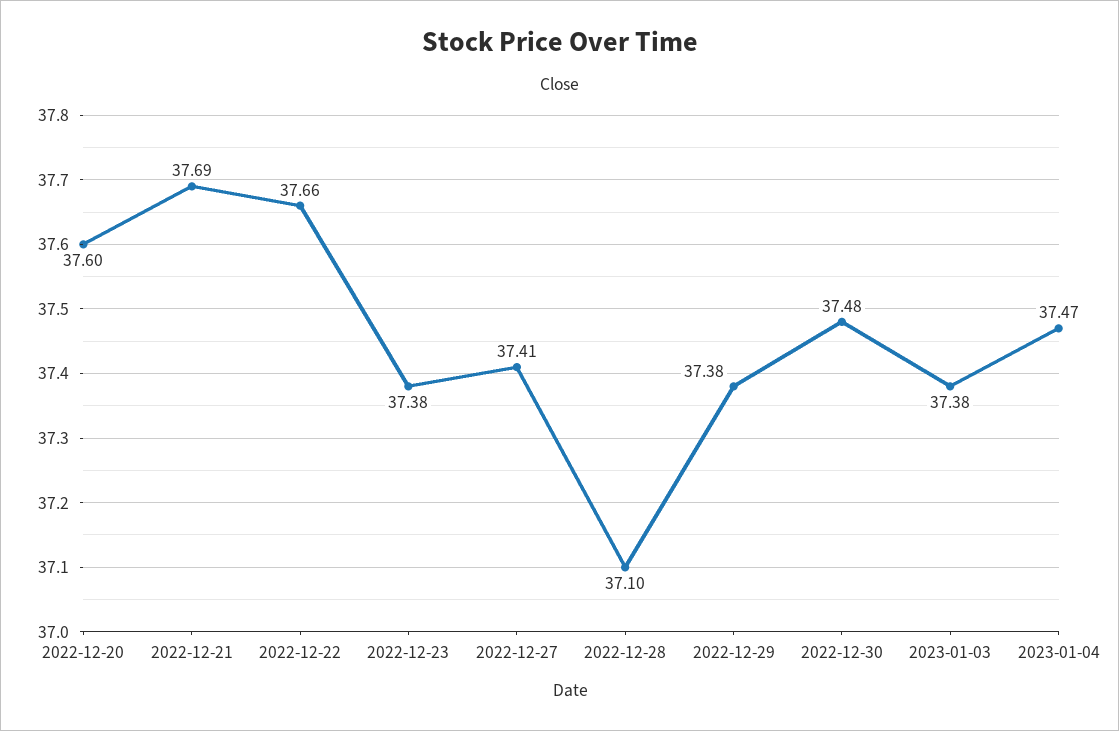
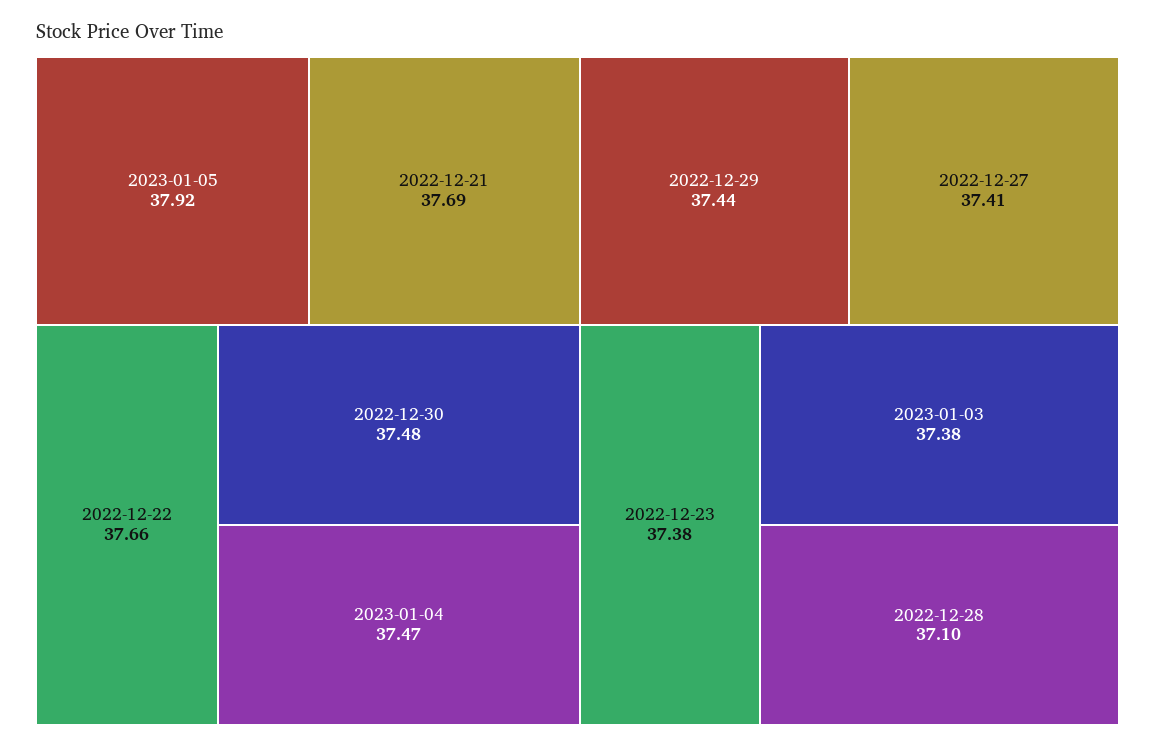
2022-12-20: 37.6 -> none
2022-12-29: 37.38 -> 37.44
2023-01-05: none -> 37.92

